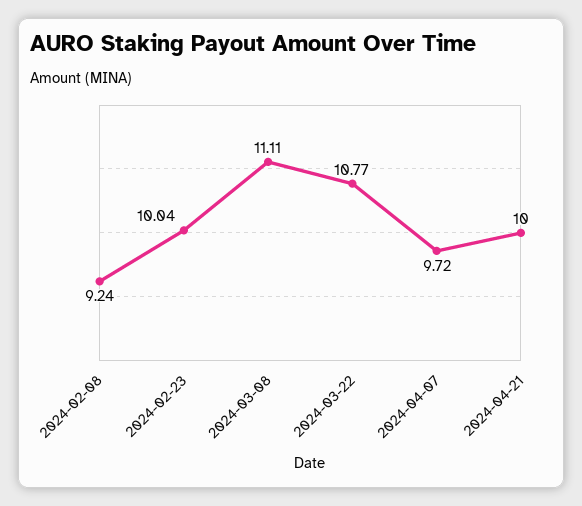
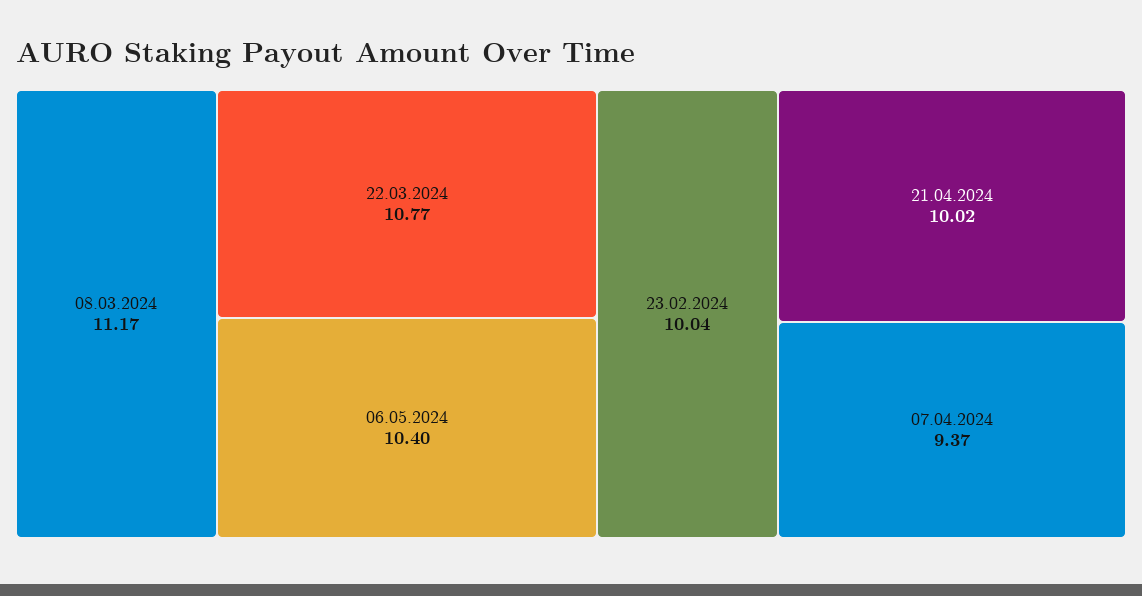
2024-02-08: 9.24 -> none
2024-03-08: 11.11 -> 11.17
2024-04-07: 9.72 -> 9.37
2024-04-21: 10 -> 10.02
06.05.2024: none -> 10.4

